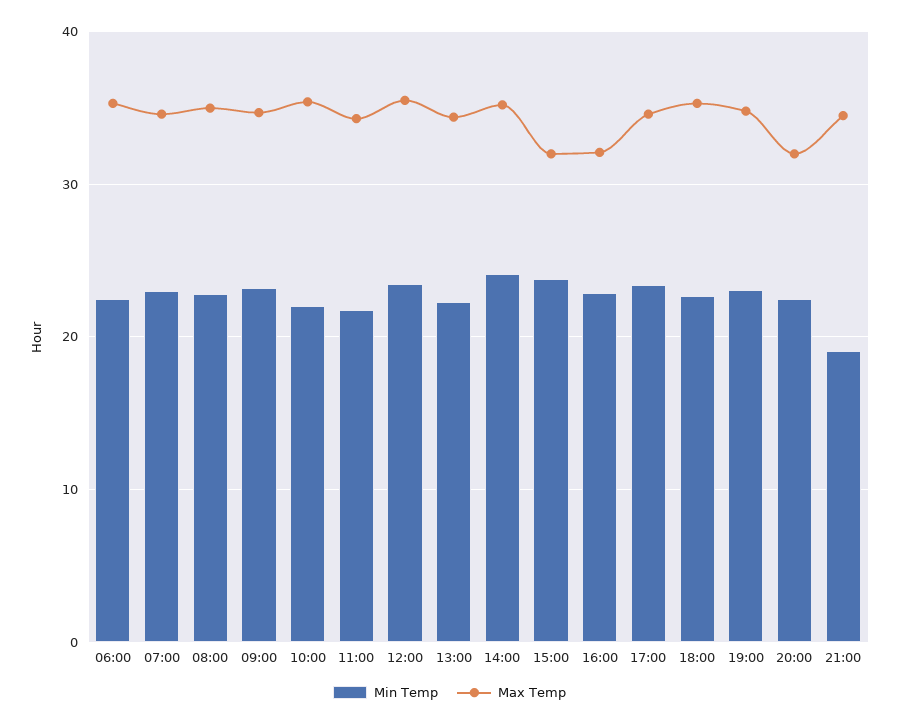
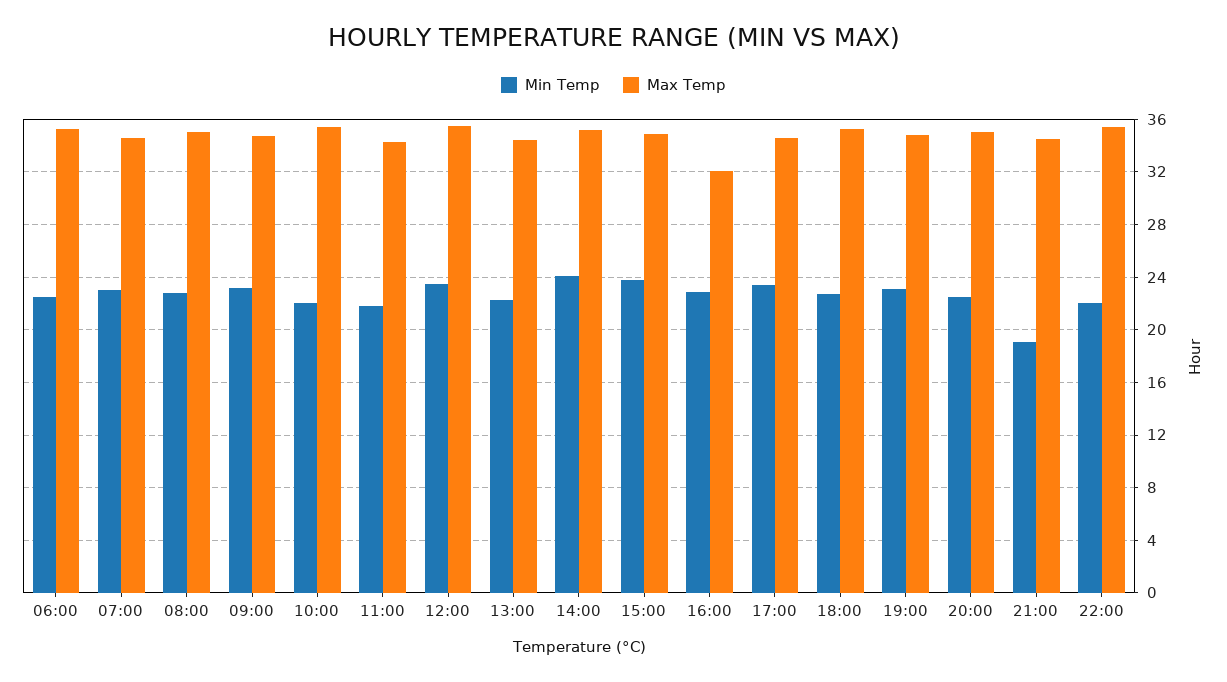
Max Temp, 15:00: 32 -> 35
Max Temp, 20:00: 32 -> 35
Min Temp, 22:00: none -> 22
Max Temp, 22:00: none -> 35.5

